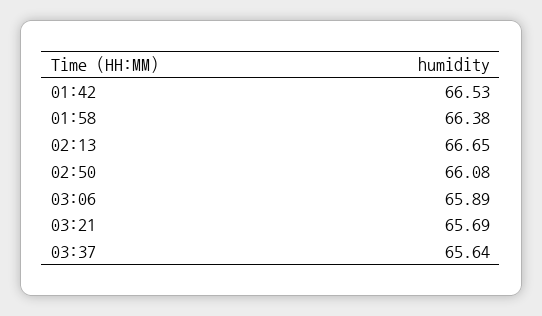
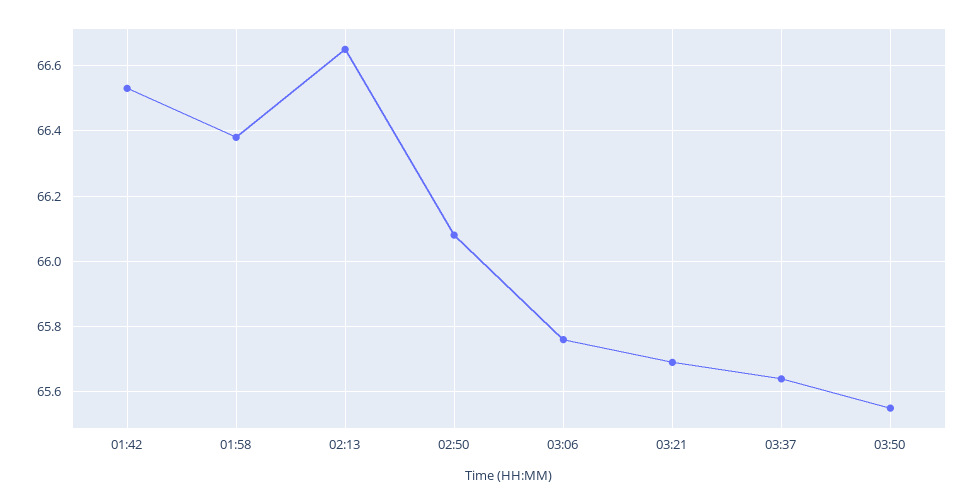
03:06: 65.89 -> 65.75
03:50: none -> 65.55

